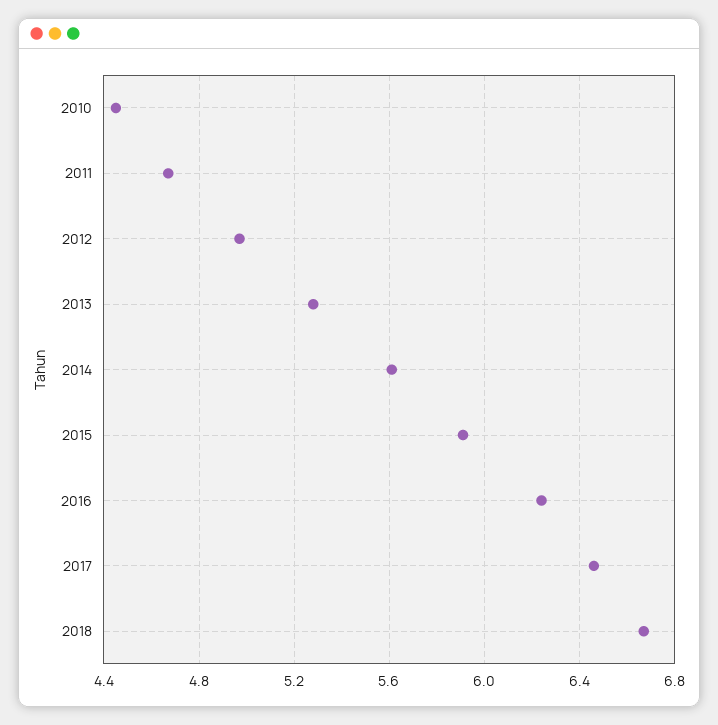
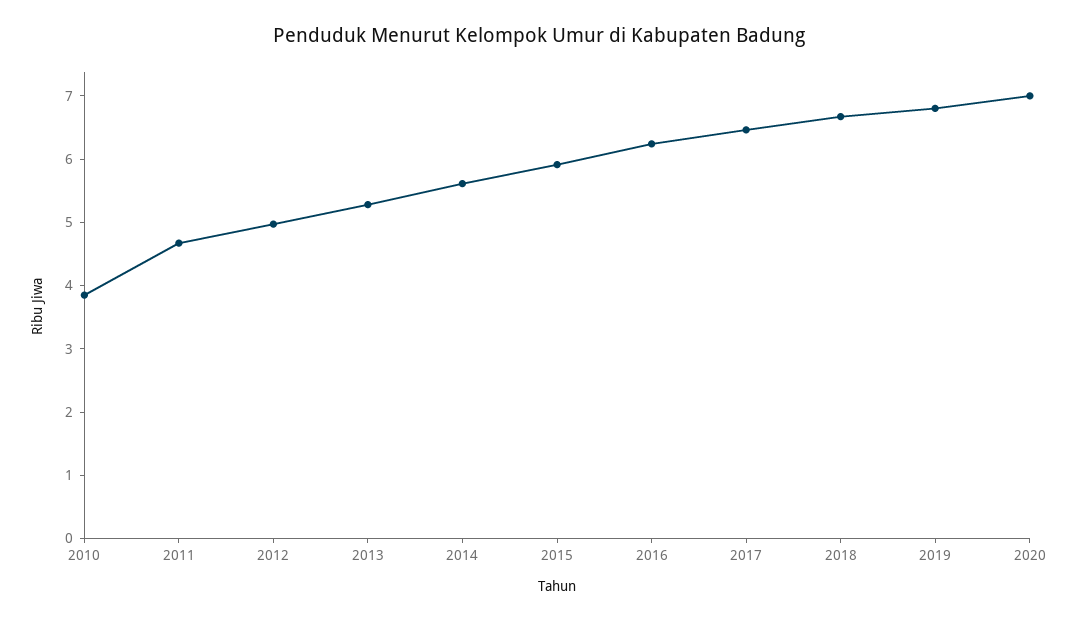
2010: 4.45 -> 3.8
2019: none -> 6.8
2020: none -> 7

